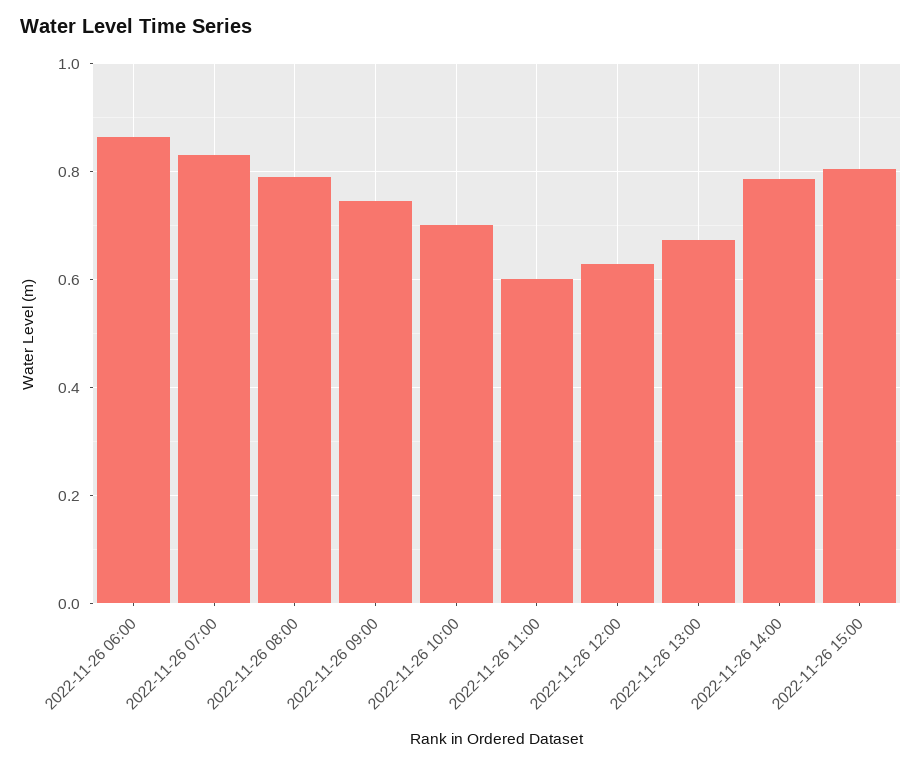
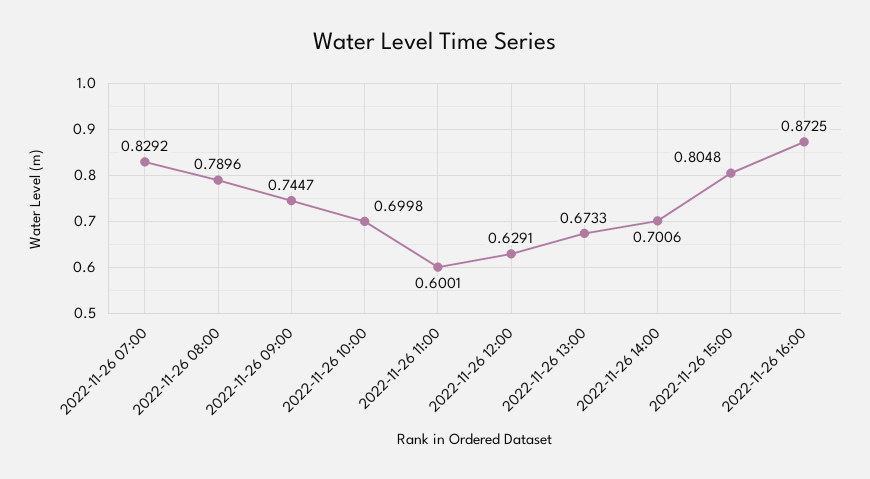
2022-11-26 06:00: 0.86 -> none
2022-11-26 14:00: 0.78 -> 0.7006
2022-11-26 16:00: none -> 0.8725

